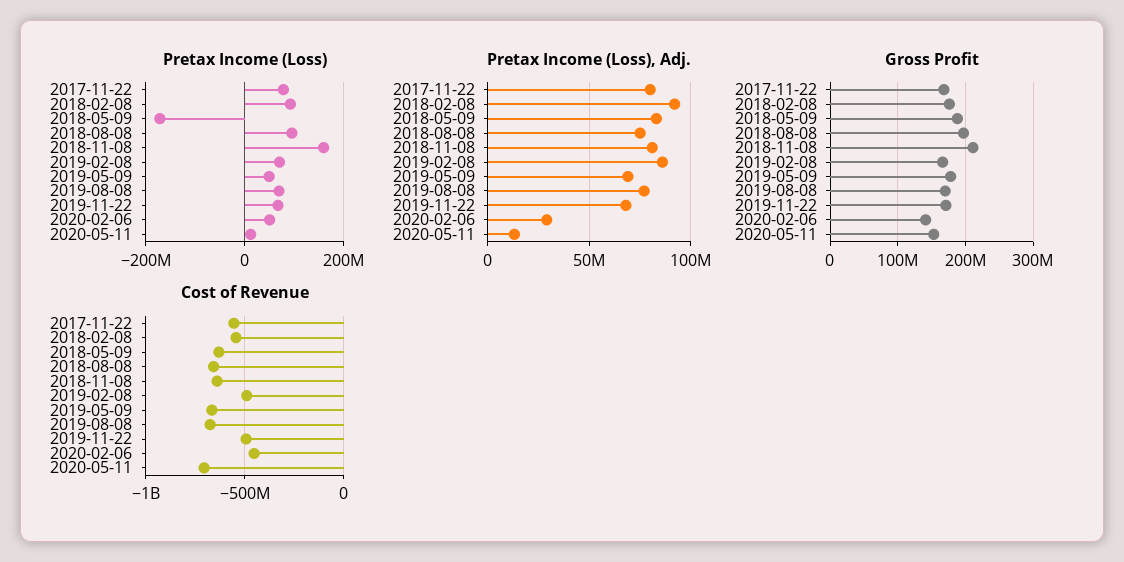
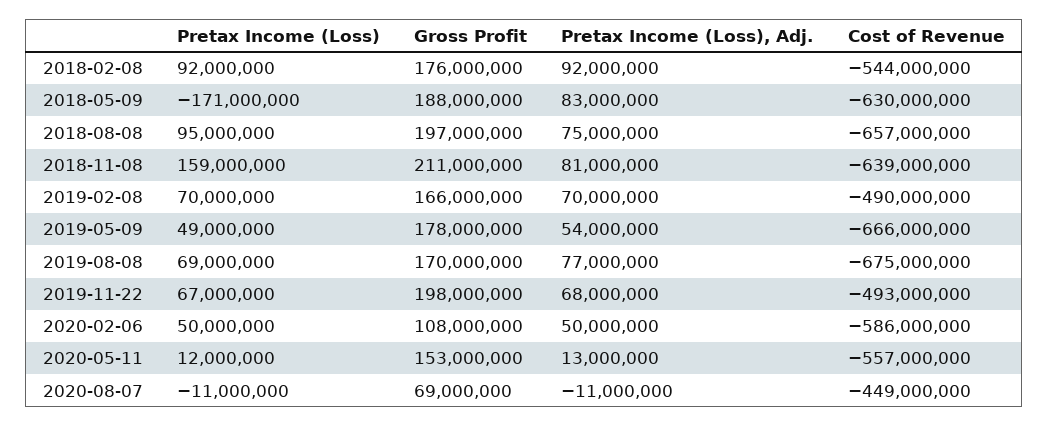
Pretax Income (Loss), 2017-11-22: 80000000 -> none
Pretax Income (Loss), Adj., 2017-11-22: 80000000 -> none
Pretax Income (Loss), Adj., 2019-02-08: 85000000 -> 70000000
Pretax Income (Loss), Adj., 2019-05-09: 70000000 -> 54000000
Pretax Income (Loss), Adj., 2020-02-06: 30000000 -> 50000000
Gross Profit, 2017-11-22: 170000000 -> none
Gross Profit, 2019-11-22: 170000000 -> 198000000
Gross Profit, 2020-02-06: 140000000 -> 108000000
Cost of Revenue, 2017-11-22: -550000000 -> none
Cost of Revenue, 2020-02-06: -450000000 -> -586000000
Cost of Revenue, 2020-05-11: -700000000 -> -557000000
Pretax Income (Loss), 2020-08-07: none -> -11000000
Gross Profit, 2020-08-07: none -> 69000000
Pretax Income (Loss), Adj., 2020-08-07: none -> -11000000
Cost of Revenue, 2020-08-07: none -> -449000000

